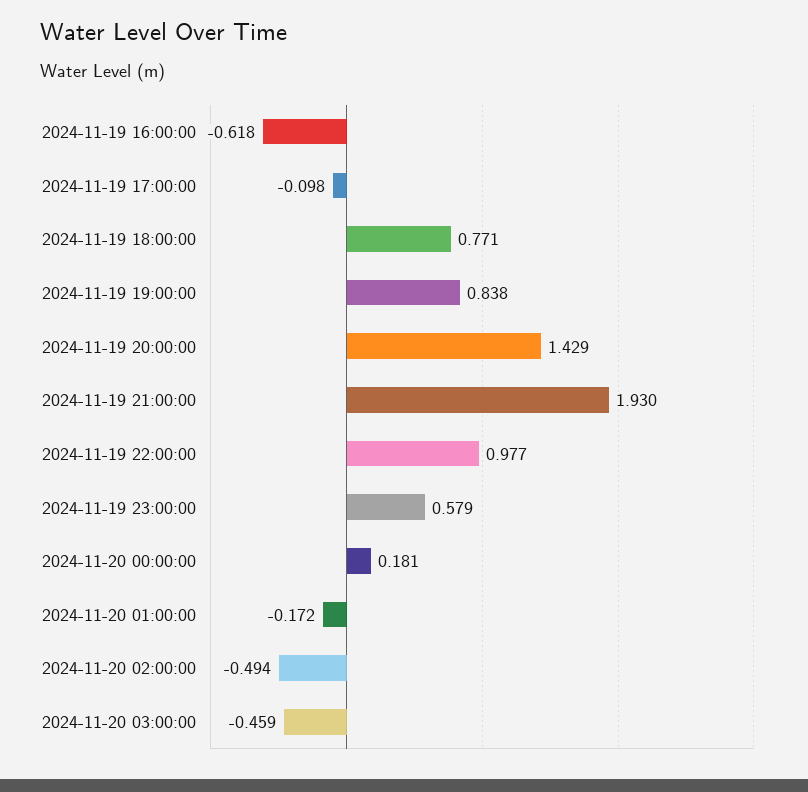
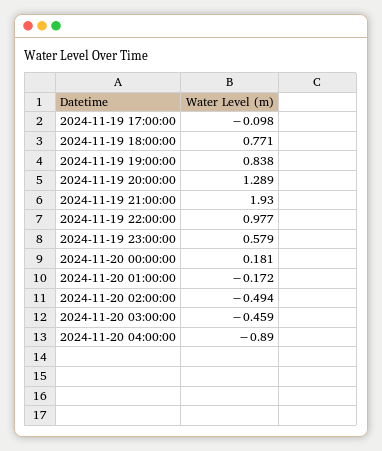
2024-11-19 16:00:00: -0.618 -> none
2024-11-19 20:00:00: 1.429 -> 1.289
2024-11-20 04:00:00: none -> -0.89

